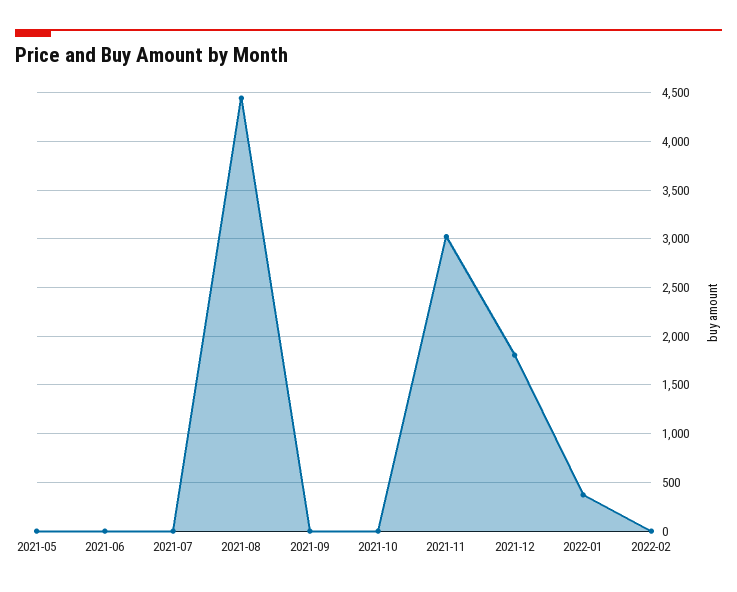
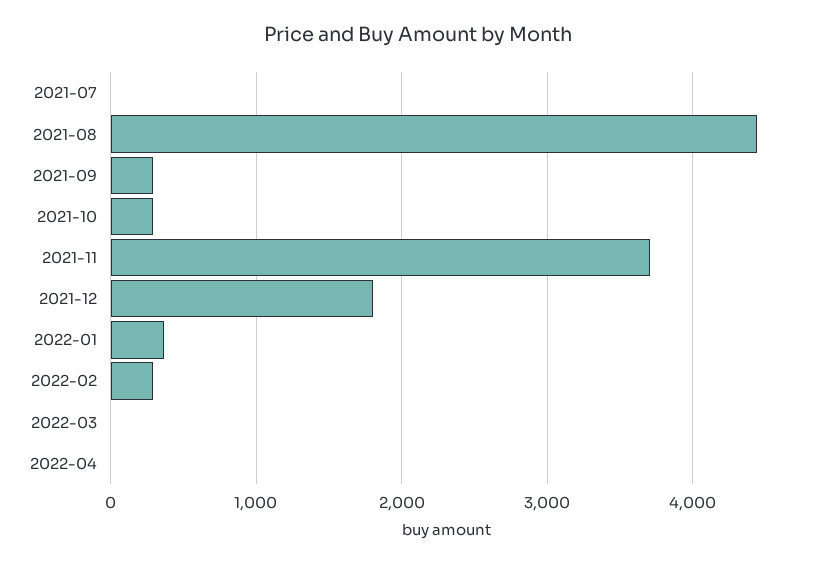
2021-05: 0 -> none
2021-06: 0 -> none
2021-09: 0 -> 300
2021-10: 0 -> 300
2021-11: 3000 -> 3700
2022-02: 0 -> 300
2022-03: none -> 0
2022-04: none -> 0

